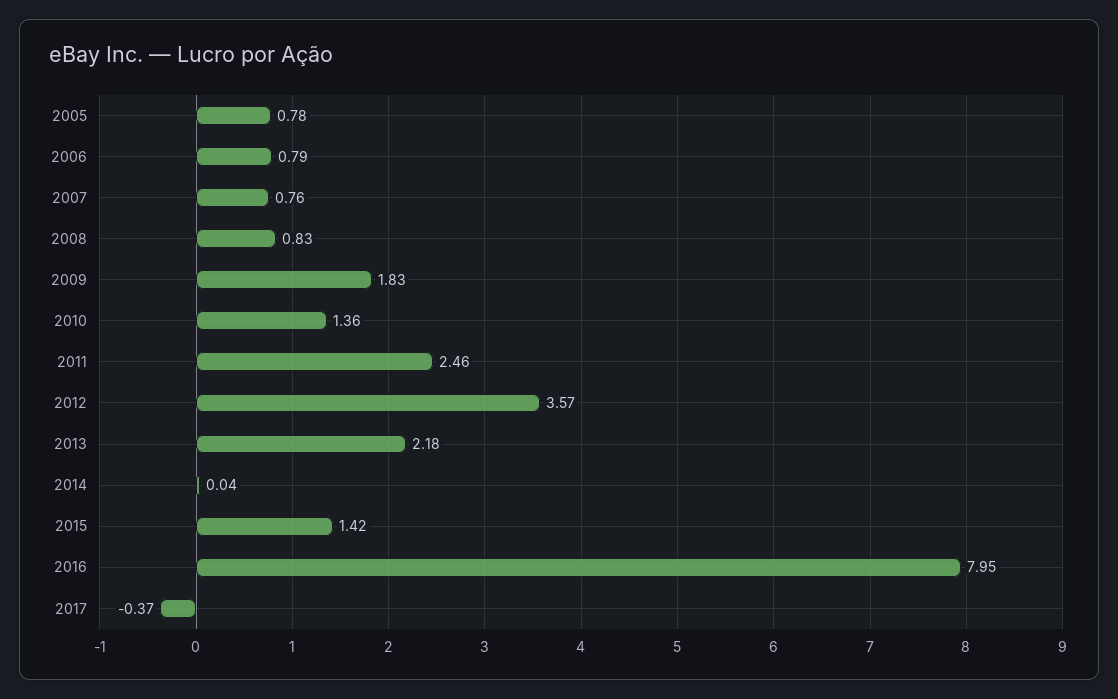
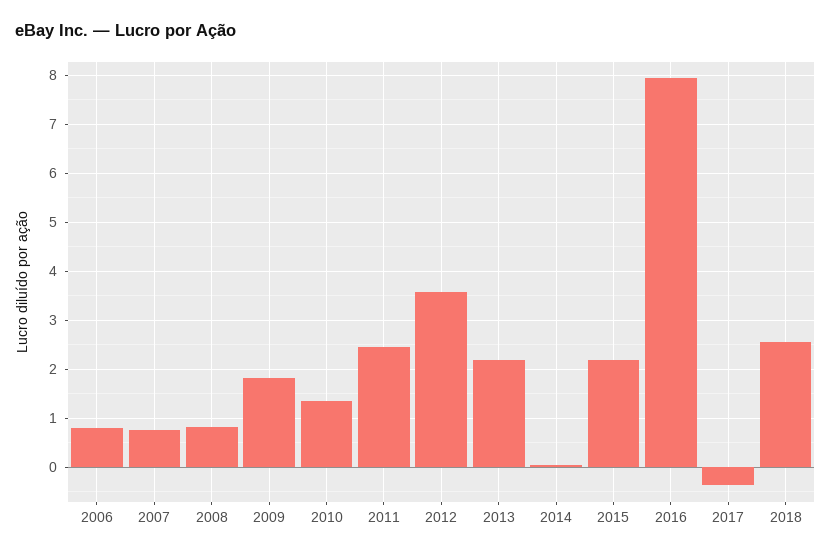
2005: 0.78 -> none
2015: 1.42 -> 2.2
2018: none -> 2.6

